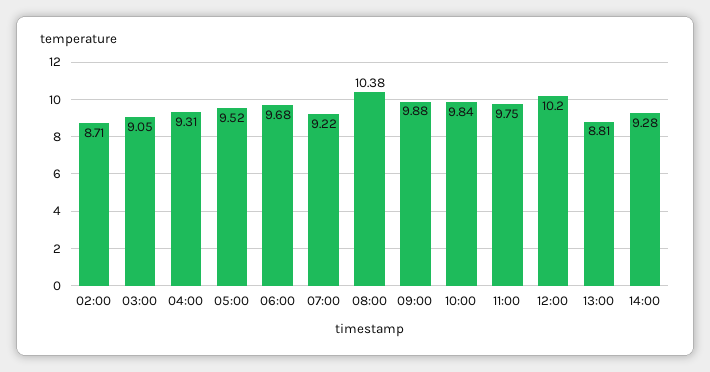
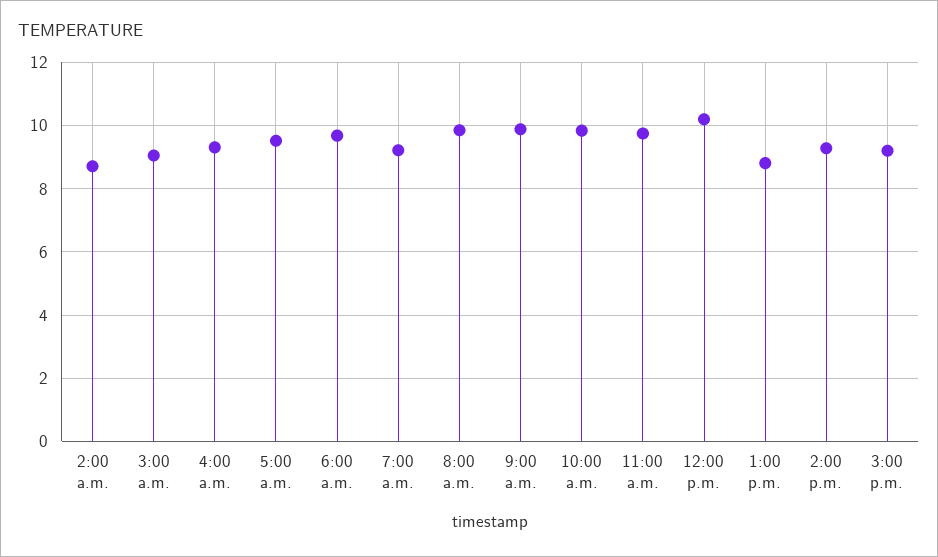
08:00: 10.38 -> 9.8
3:00 p.m.: none -> 9.2

